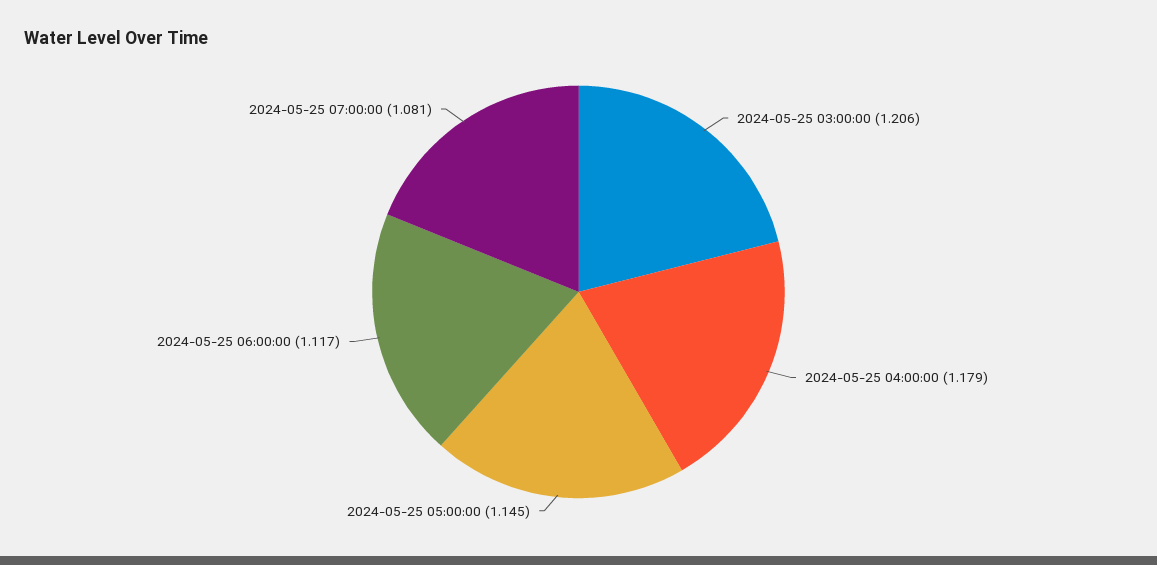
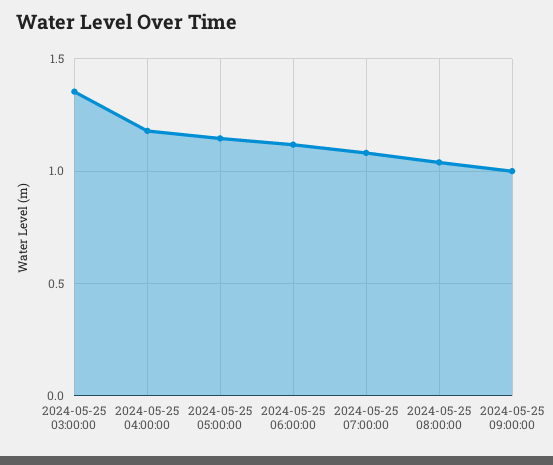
2024-05-25 03:00:00: 1.206 -> 1.35
2024-05-25 08:00:00: none -> 1.05
2024-05-25 09:00:00: none -> 1

